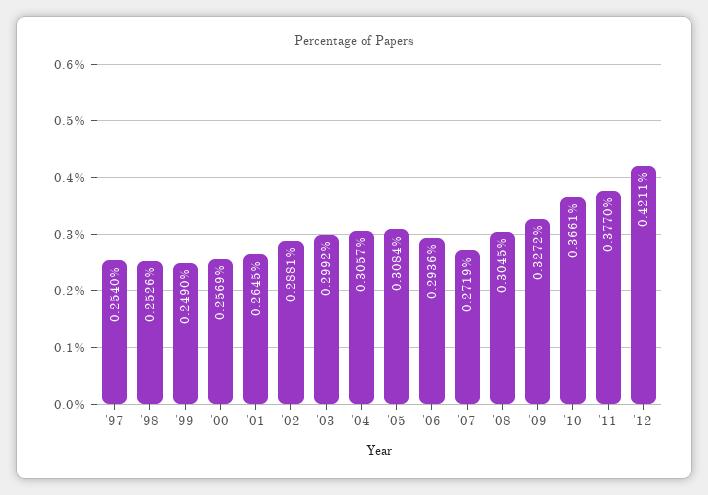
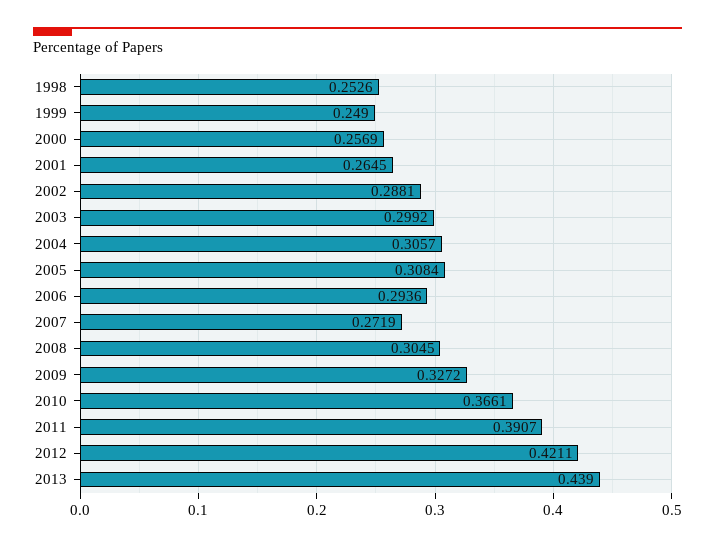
'97: 0.254 -> none
'11: 0.377 -> 0.3907
2013: none -> 0.439

